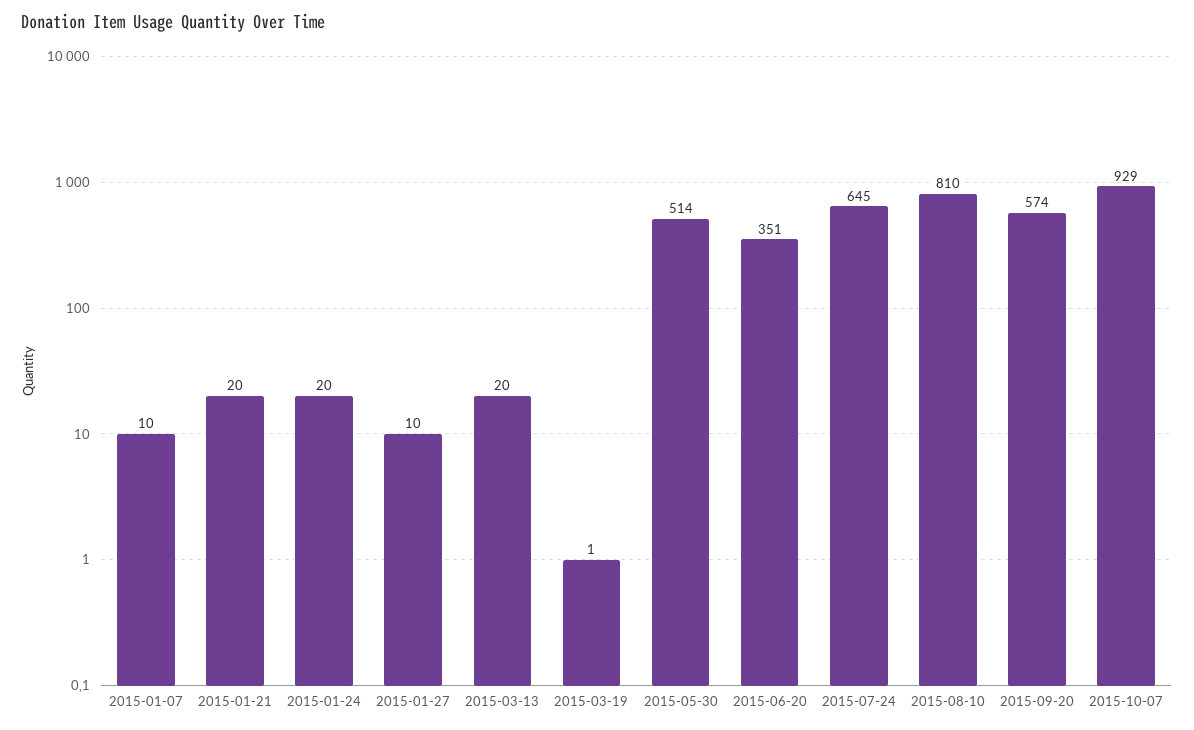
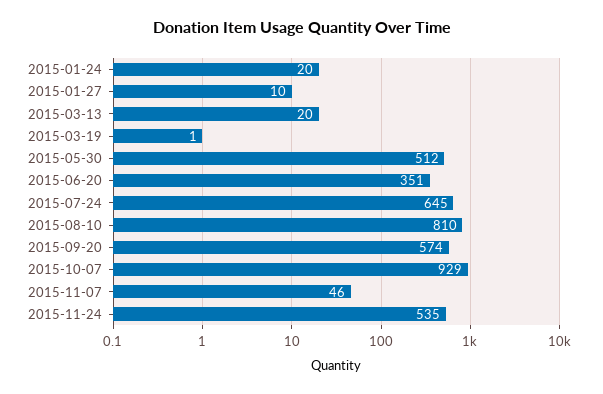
2015-01-07: 10 -> none
2015-01-21: 20 -> none
2015-05-30: 514 -> 512
2015-11-07: none -> 46
2015-11-24: none -> 535

